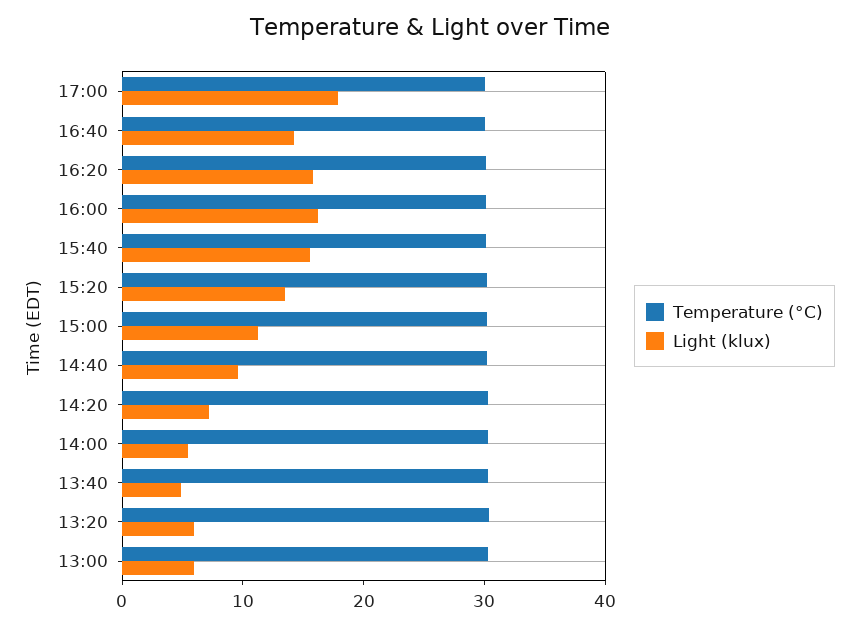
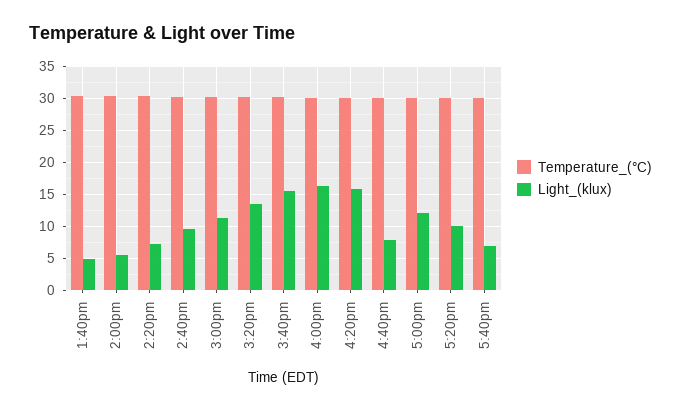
Light (klux), 17:00: 18 -> 12
Light (klux), 16:40: 14 -> 8
Temperature (°C), 13:20: 30 -> none
Light (klux), 13:20: 6 -> none
Temperature (°C), 13:00: 30 -> none
Light (klux), 13:00: 6 -> none
Temperature (°C), 5:20pm: none -> 30
Light (klux), 5:20pm: none -> 10
Temperature (°C), 5:40pm: none -> 30
Light (klux), 5:40pm: none -> 7

